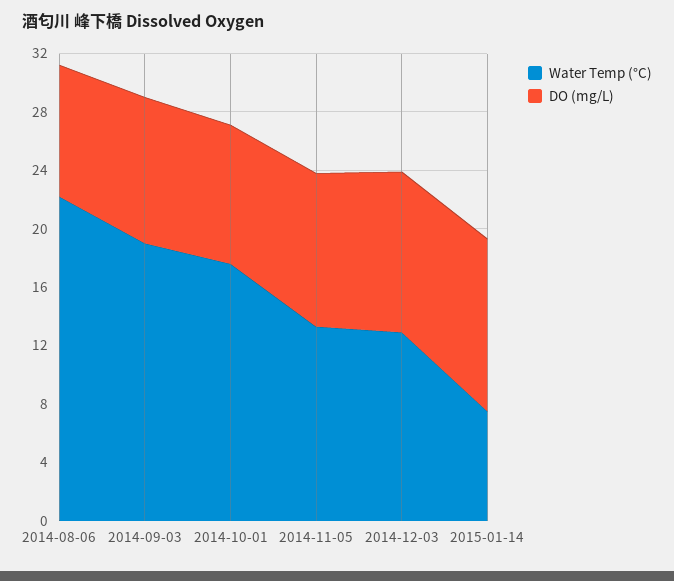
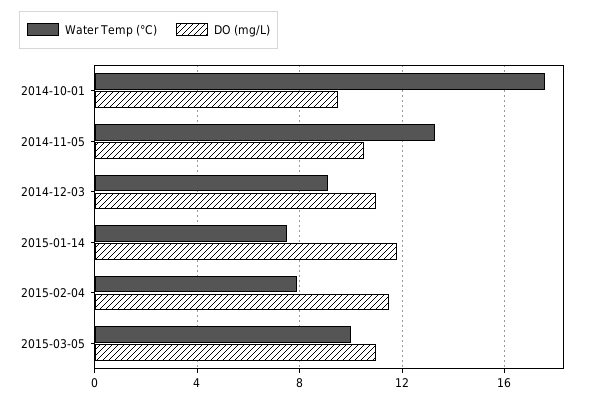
Water Temp (°C), 2014-08-06: 22 -> none
DO (mg/L), 2014-08-06: 9 -> none
Water Temp (°C), 2014-09-03: 19 -> none
DO (mg/L), 2014-09-03: 10 -> none
Water Temp (°C), 2014-12-03: 13 -> 9
Water Temp (°C), 2015-02-04: none -> 8
DO (mg/L), 2015-02-04: none -> 11.5
Water Temp (°C), 2015-03-05: none -> 10
DO (mg/L), 2015-03-05: none -> 11

